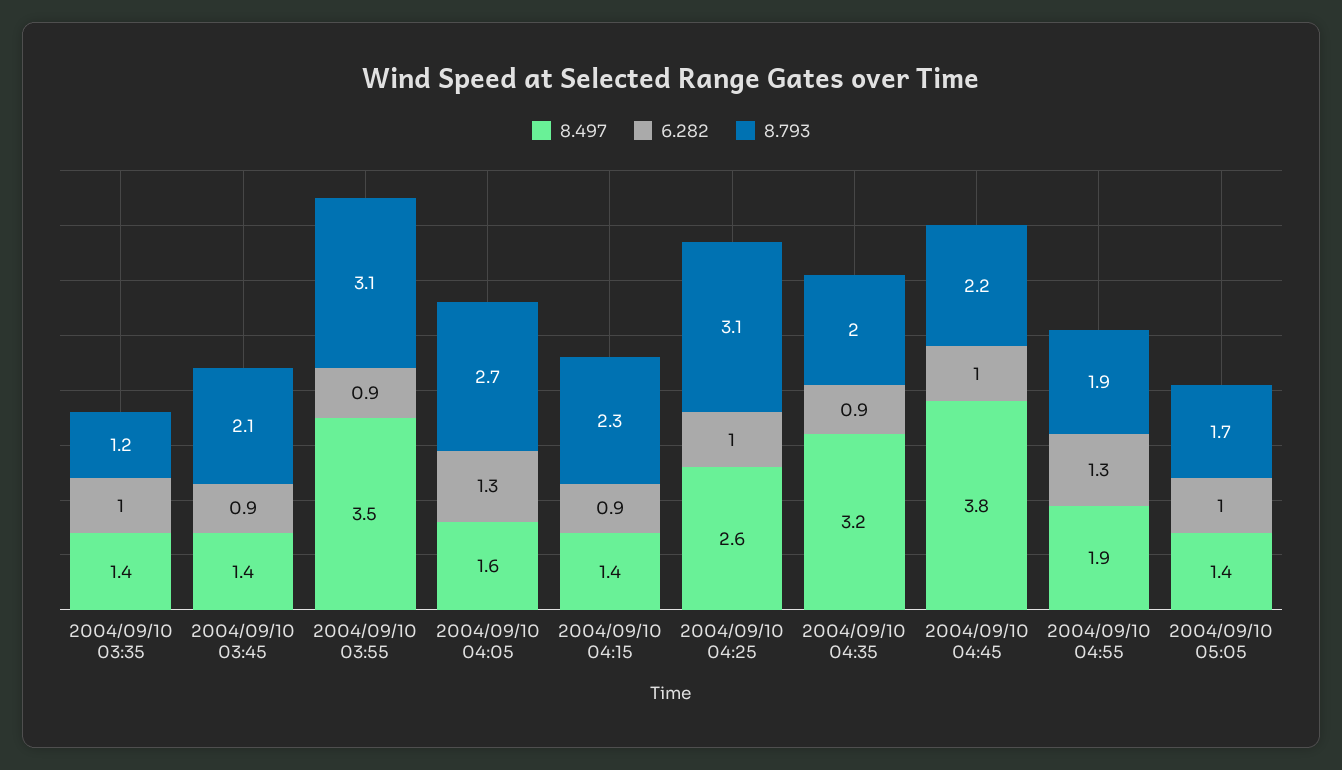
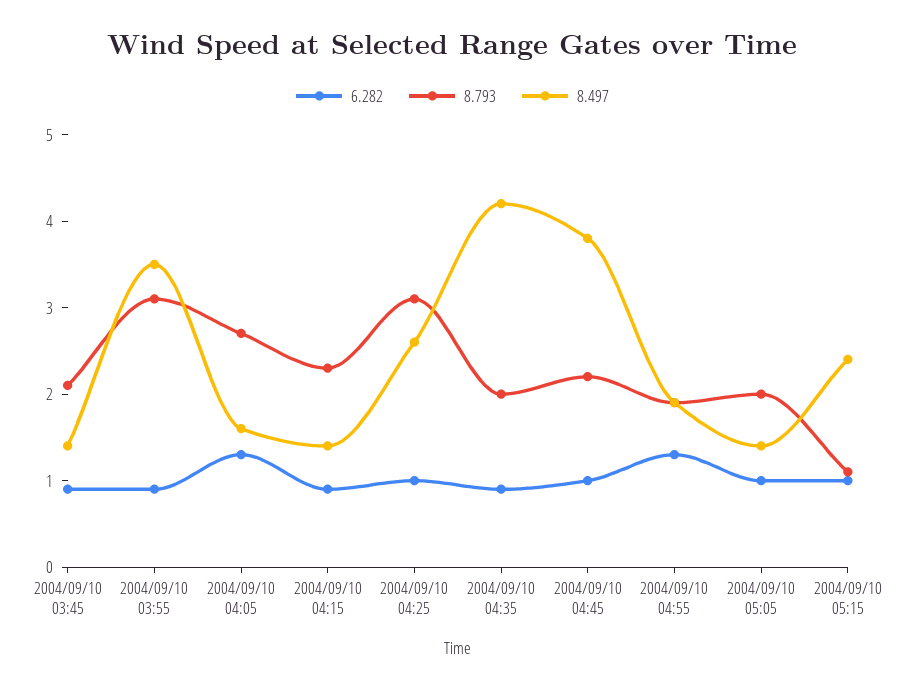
8.497, 2004/09/10 03:35: 1.4 -> none
6.282, 2004/09/10 03:35: 1 -> none
8.793, 2004/09/10 03:35: 1.2 -> none
8.497, 2004/09/10 04:35: 3.2 -> 4.2
8.793, 2004/09/10 05:05: 1.7 -> 2
6.282, 2004/09/10 05:15: none -> 1
8.793, 2004/09/10 05:15: none -> 1.1
8.497, 2004/09/10 05:15: none -> 2.4

